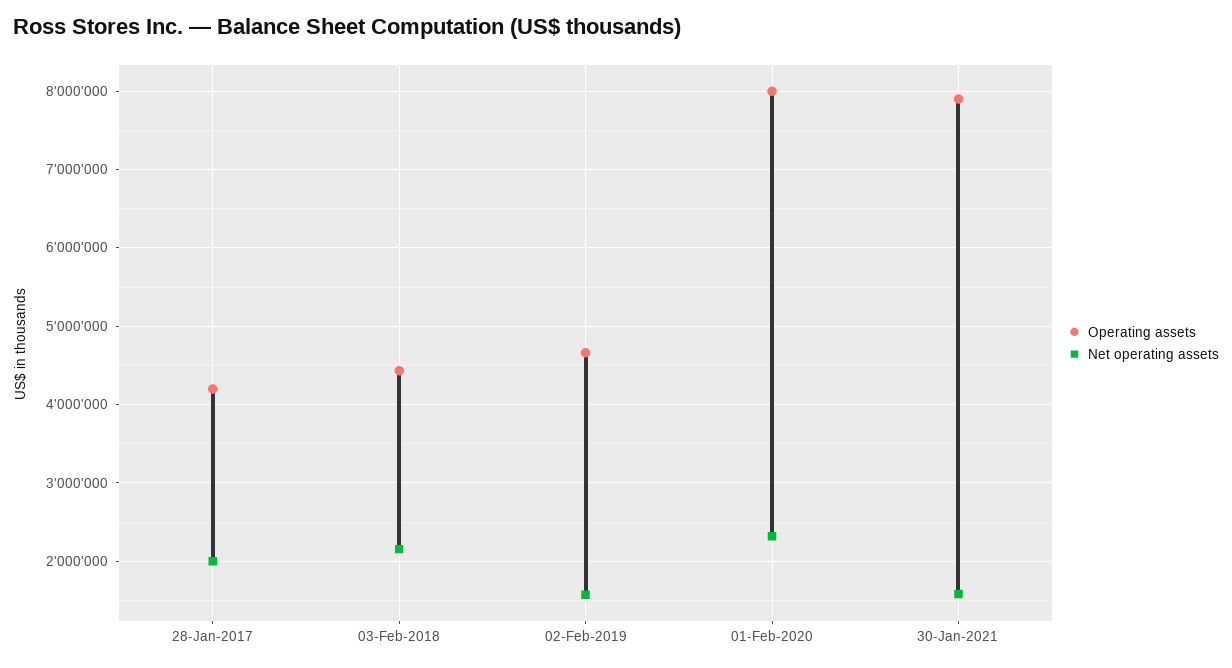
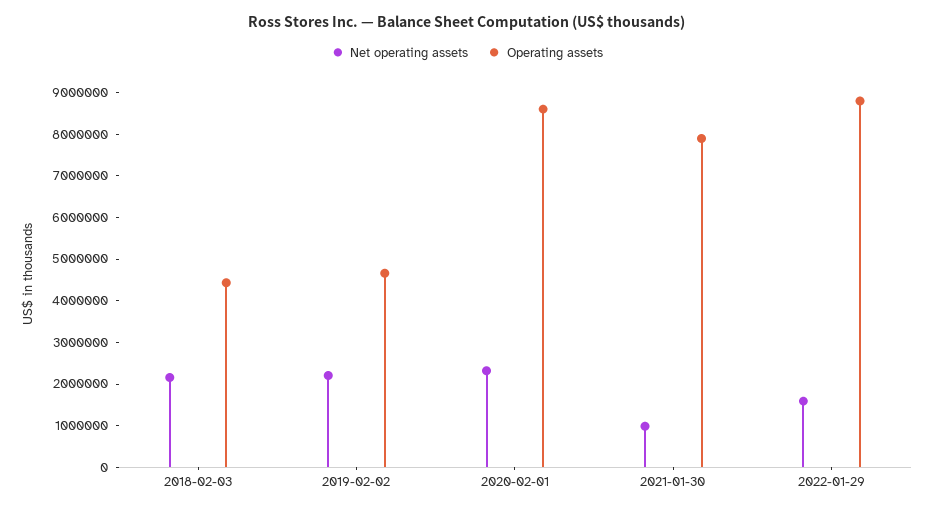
Operating assets, 28-Jan-2017: 4200000 -> none
Net operating assets, 28-Jan-2017: 2000000 -> none
Net operating assets, 02-Feb-2019: 1600000 -> 2200000
Operating assets, 01-Feb-2020: 8000000 -> 8600000
Net operating assets, 30-Jan-2021: 1600000 -> 1000000
Net operating assets, 2022-01-29: none -> 1600000
Operating assets, 2022-01-29: none -> 8800000

